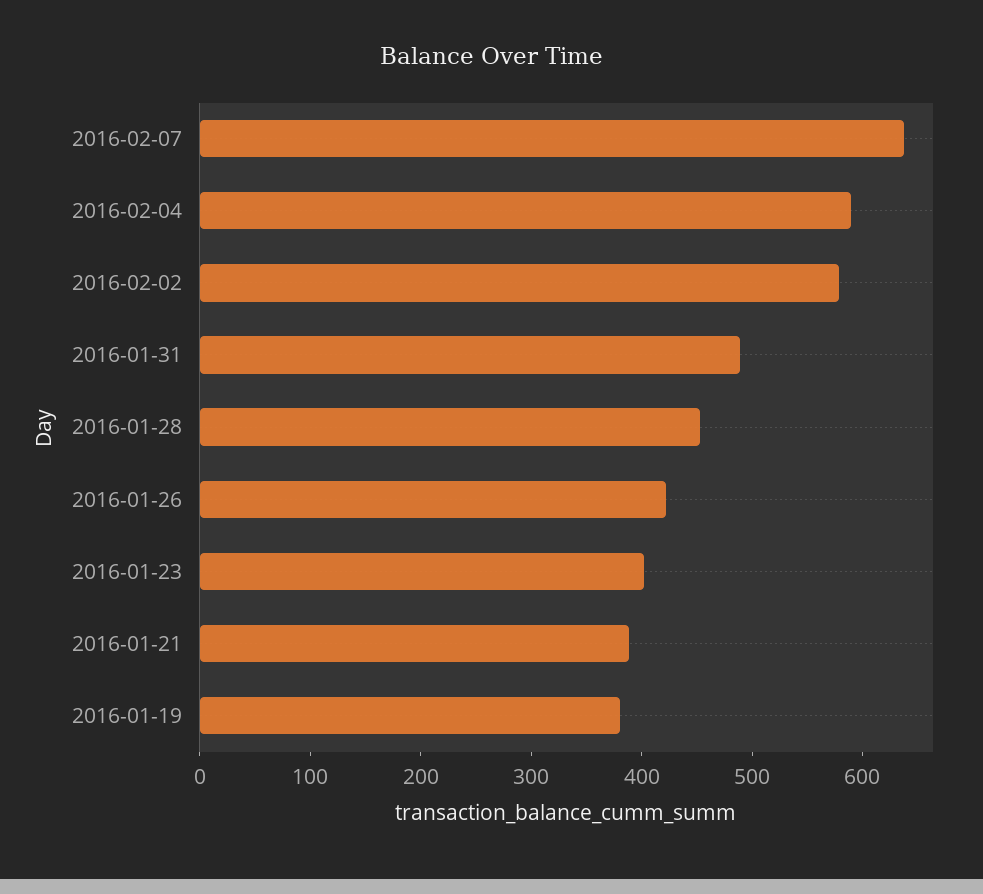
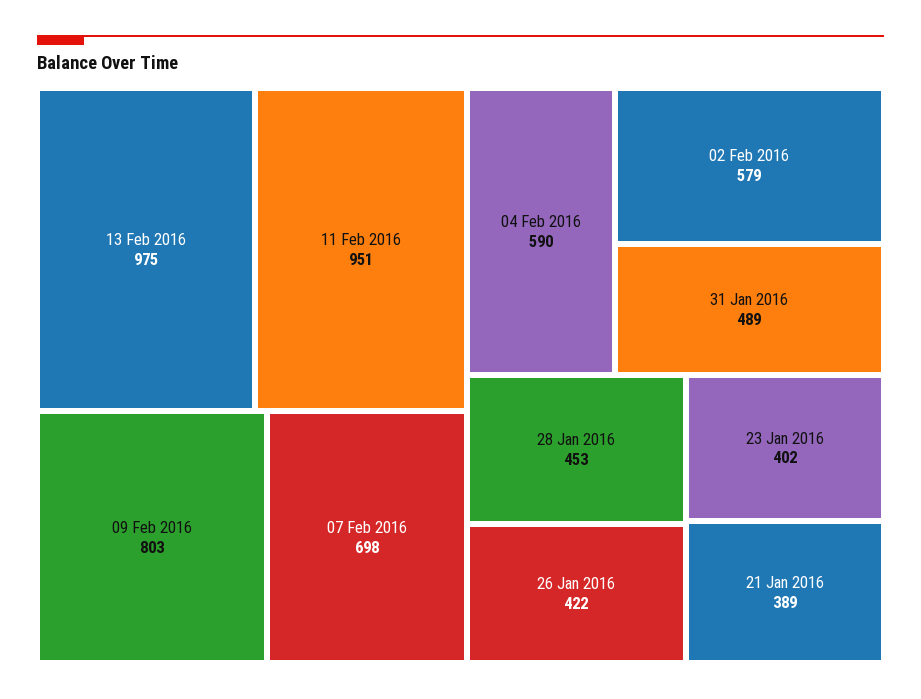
2016-02-07: 640 -> 698
2016-01-19: 380 -> none
13 Feb 2016: none -> 975
11 Feb 2016: none -> 951
09 Feb 2016: none -> 803

